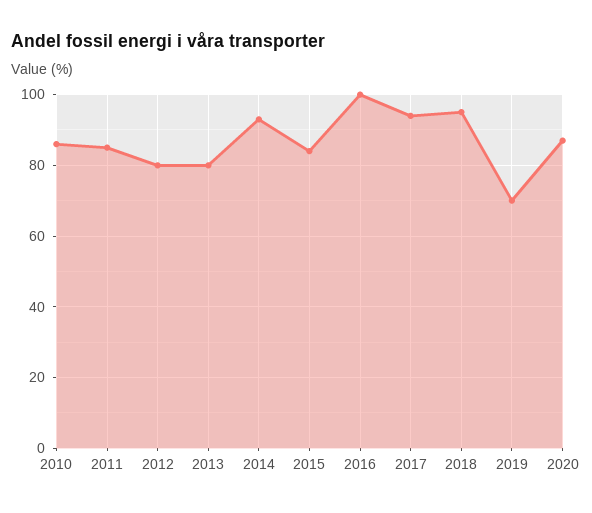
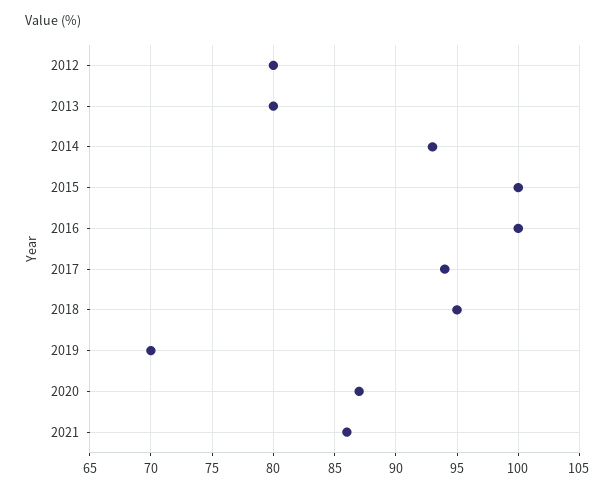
2010: 85 -> none
2011: 85 -> none
2015: 85 -> 100
2021: none -> 86

